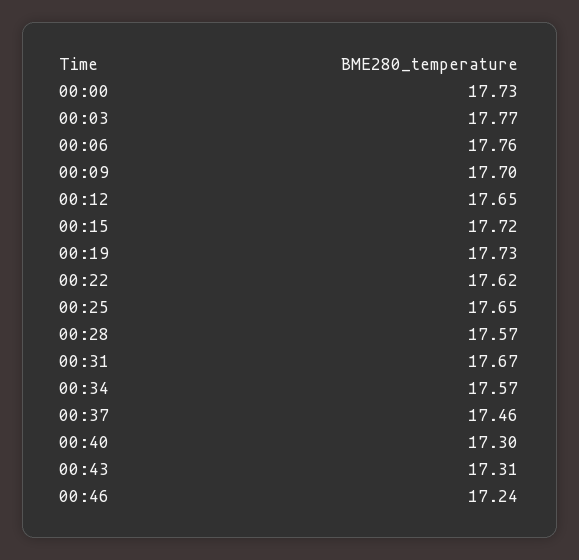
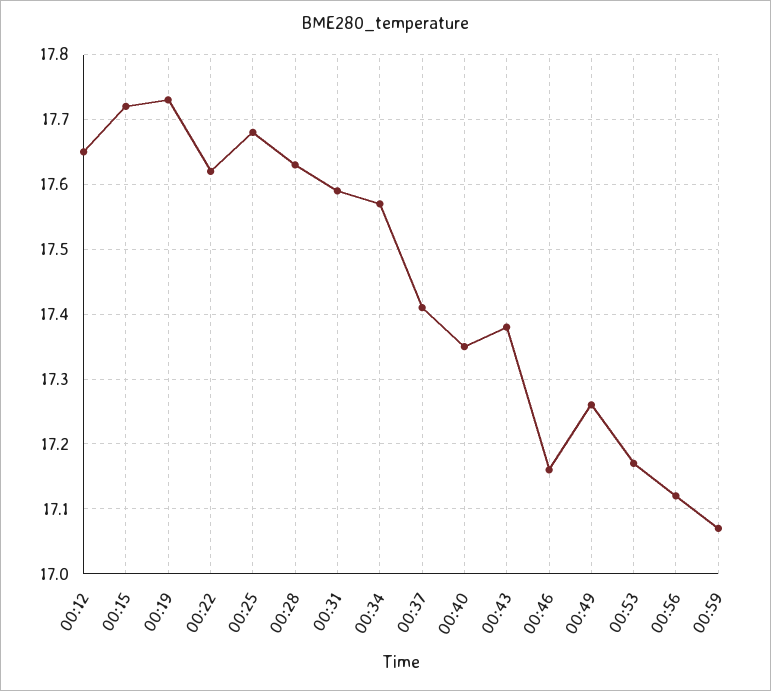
00:00: 17.73 -> none
00:03: 17.77 -> none
00:06: 17.76 -> none
00:09: 17.7 -> none
00:25: 17.65 -> 17.68
00:28: 17.57 -> 17.63
00:31: 17.67 -> 17.59
00:37: 17.46 -> 17.41
00:40: 17.3 -> 17.35
00:43: 17.31 -> 17.38
00:46: 17.24 -> 17.16
00:49: none -> 17.26
00:53: none -> 17.17
00:56: none -> 17.12
00:59: none -> 17.07

